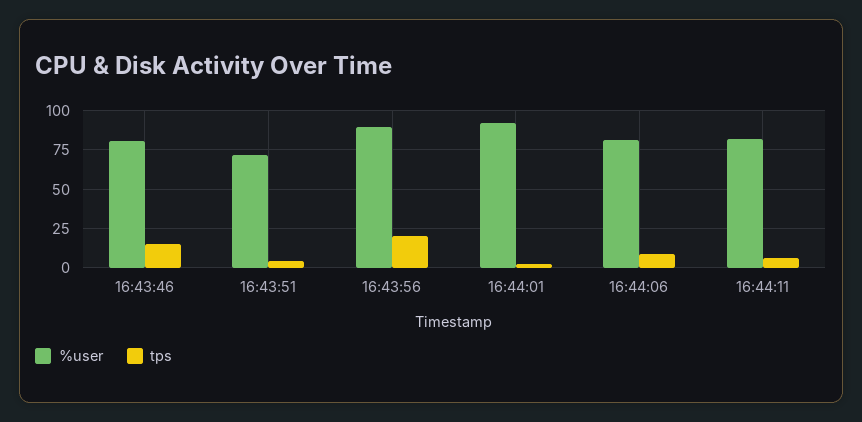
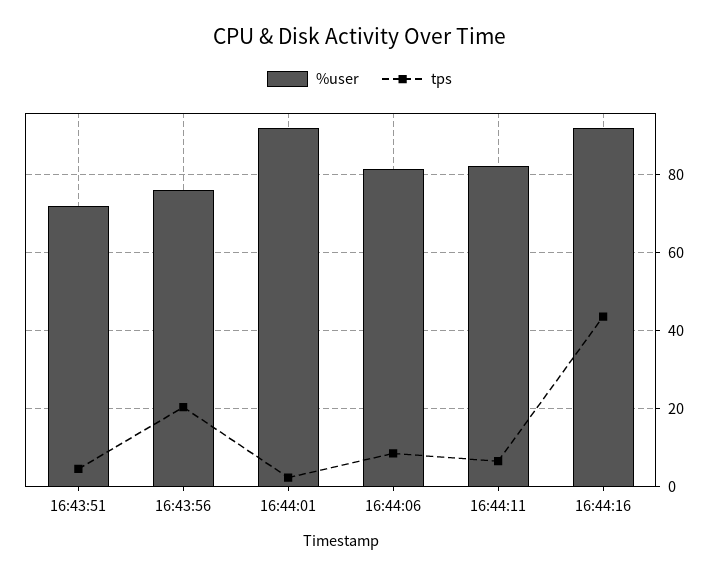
%user, 16:43:46: 80 -> none
tps, 16:43:46: 15 -> none
%user, 16:43:56: 90 -> 76
%user, 16:44:16: none -> 92
tps, 16:44:16: none -> 44

